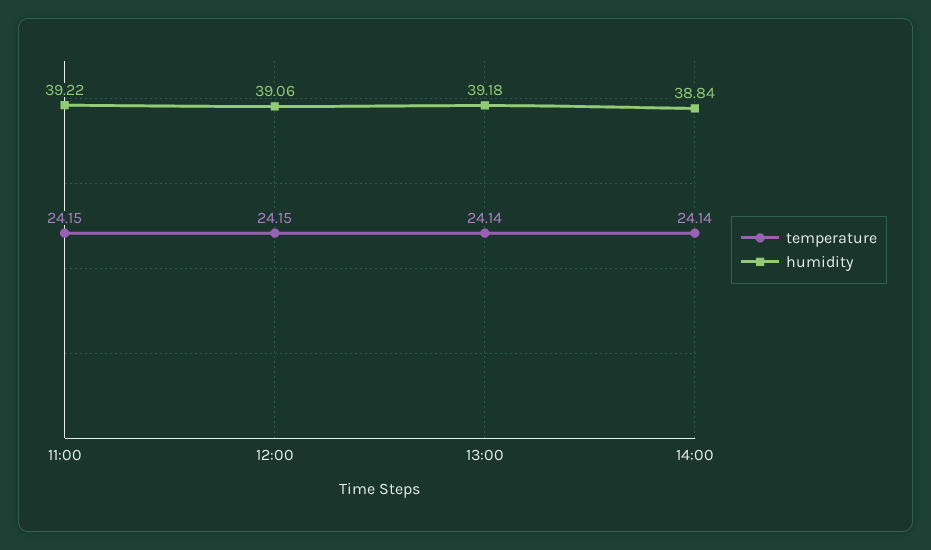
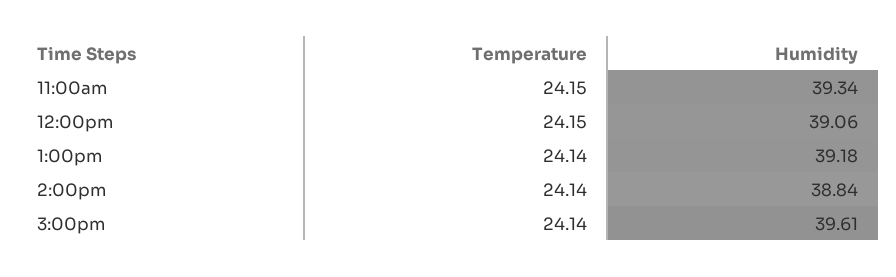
humidity, 11:00: 39.22 -> 39.34
temperature, 3:00pm: none -> 24.14
humidity, 3:00pm: none -> 39.61

